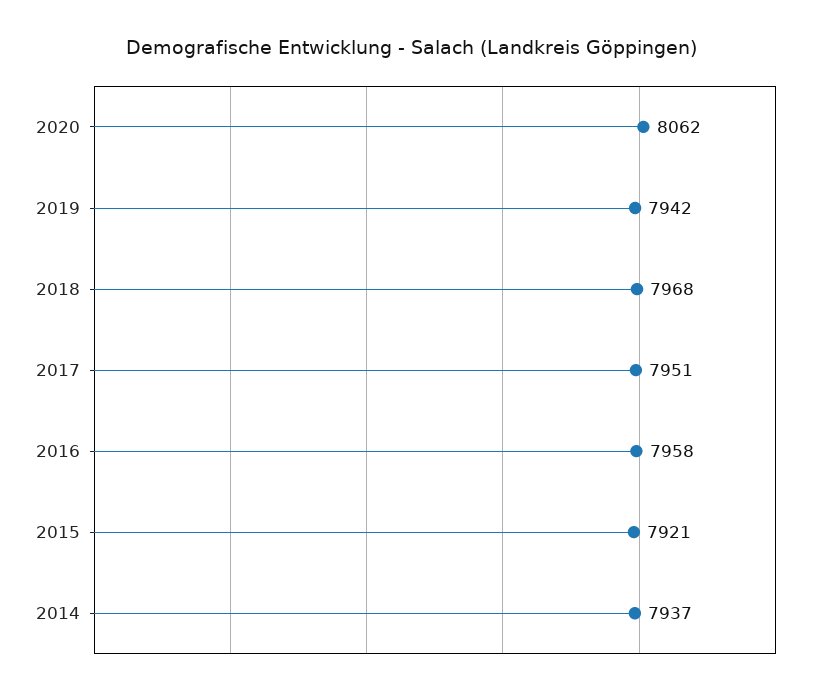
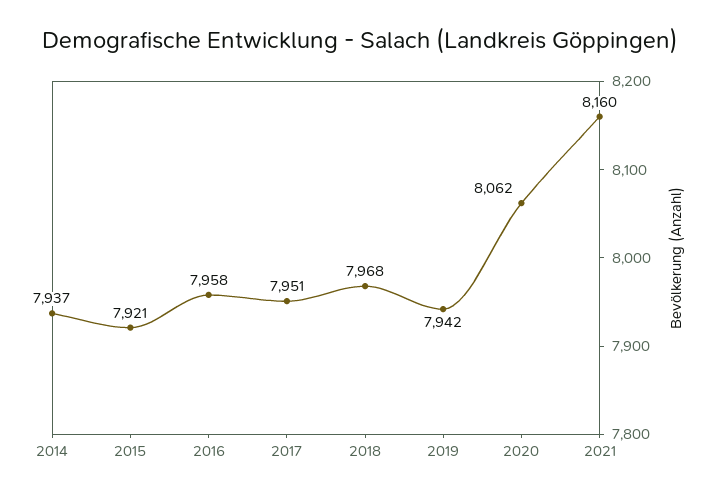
2021: none -> 8160

